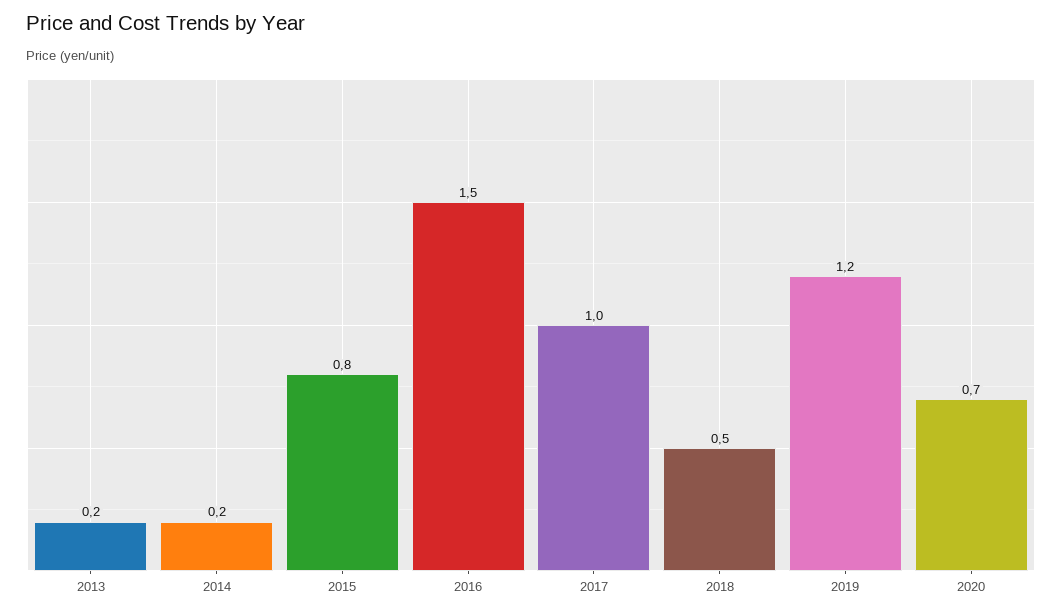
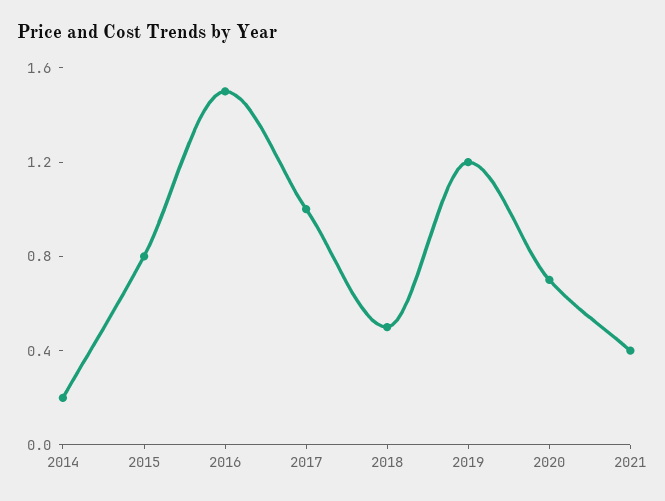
2013: 0.2 -> none
2021: none -> 0.4

